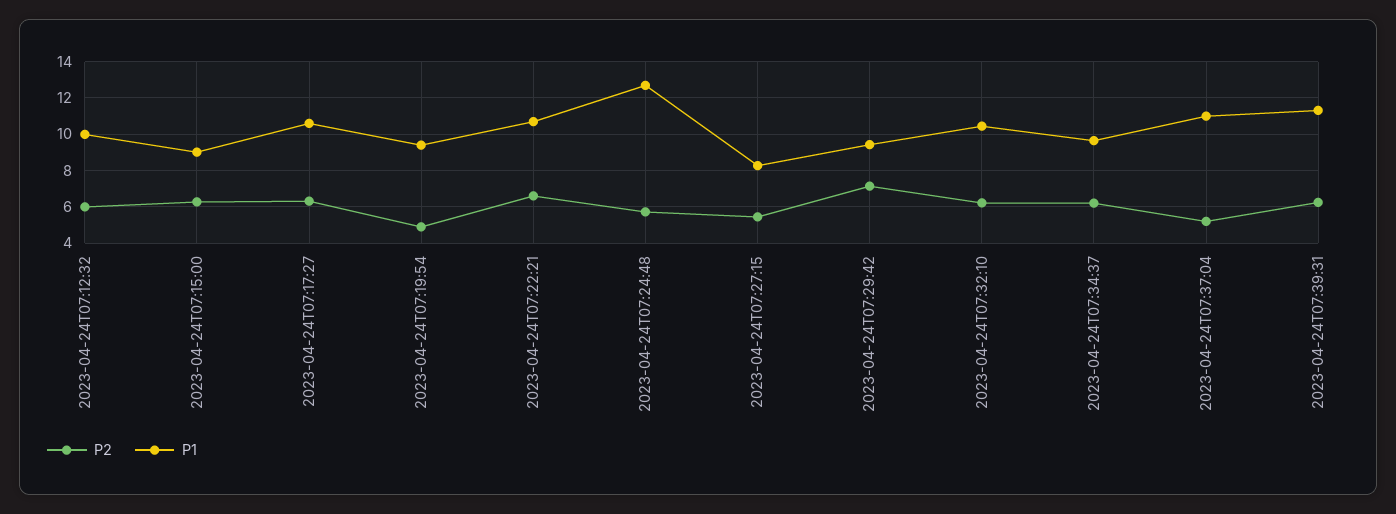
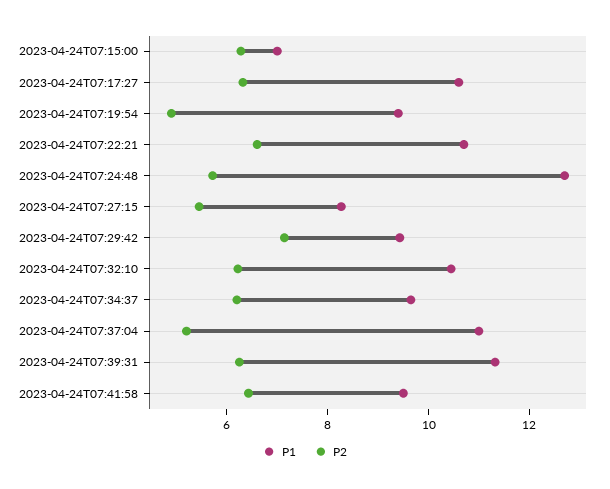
P2, 2023-04-24T07:12:32: 6 -> none
P1, 2023-04-24T07:12:32: 10 -> none
P1, 2023-04-24T07:15:00: 9 -> 7
P1, 2023-04-24T07:41:58: none -> 9.5
P2, 2023-04-24T07:41:58: none -> 6.5

